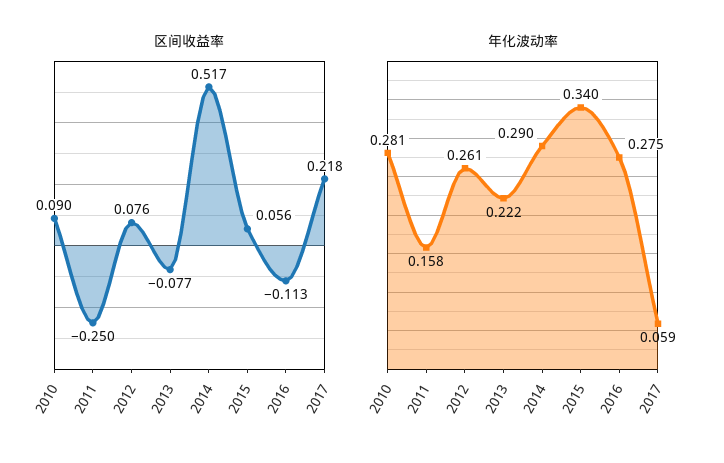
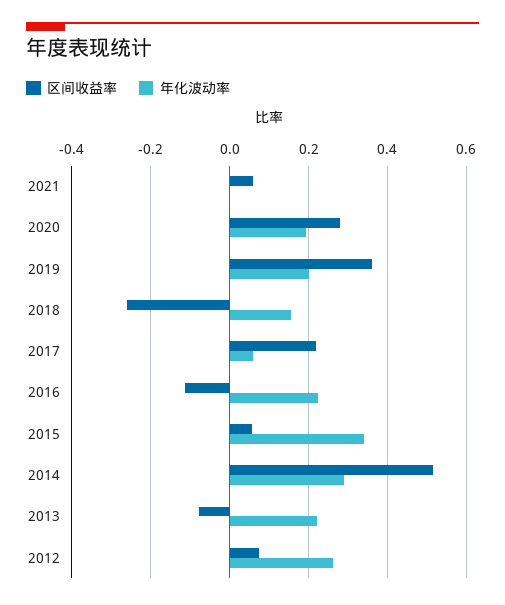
区间收益率, 2010: 0.09 -> none
区间收益率, 2011: -0.25 -> none
年化波动率, 2010: 0.281 -> none
年化波动率, 2011: 0.158 -> none
年化波动率, 2016: 0.275 -> 0.22
区间收益率, 2021: none -> 0.06
年化波动率, 2021: none -> 0
区间收益率, 2020: none -> 0.28
年化波动率, 2020: none -> 0.2
区间收益率, 2019: none -> 0.36
年化波动率, 2019: none -> 0.2
区间收益率, 2018: none -> -0.26
年化波动率, 2018: none -> 0.16

